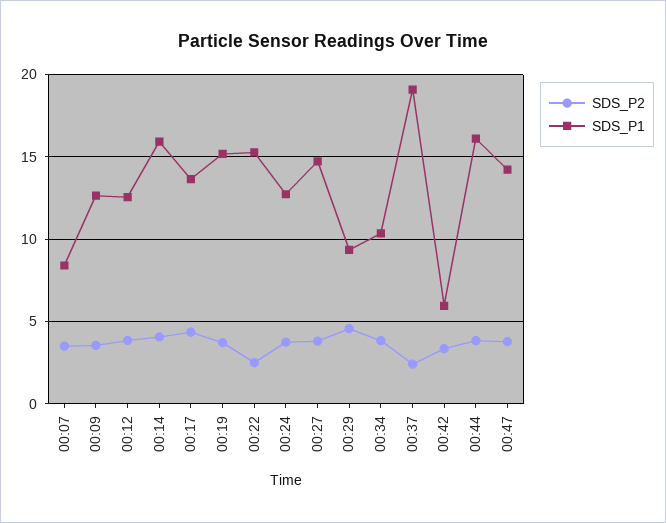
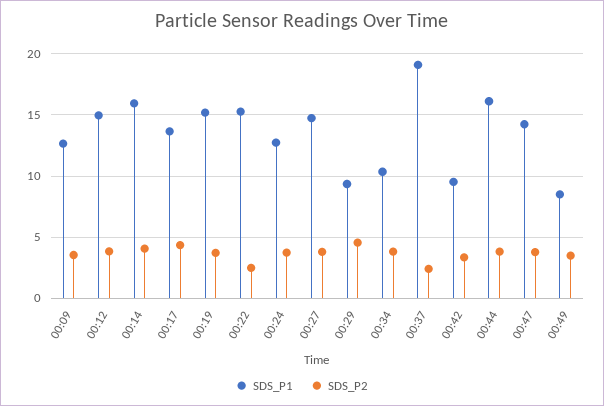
SDS_P2, 00:07: 3.5 -> none
SDS_P1, 00:07: 8.5 -> none
SDS_P1, 00:12: 12.5 -> 15
SDS_P1, 00:42: 6 -> 9.5
SDS_P1, 00:49: none -> 8.5
SDS_P2, 00:49: none -> 3.5

